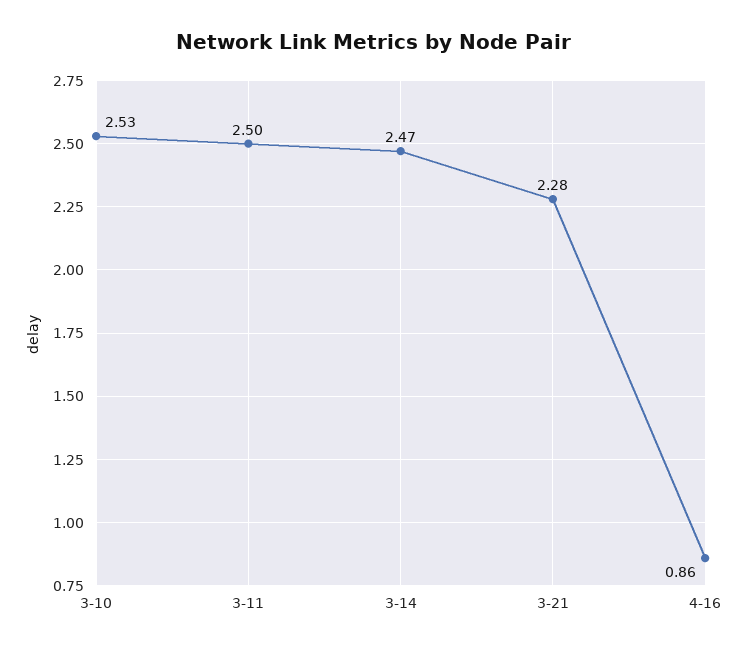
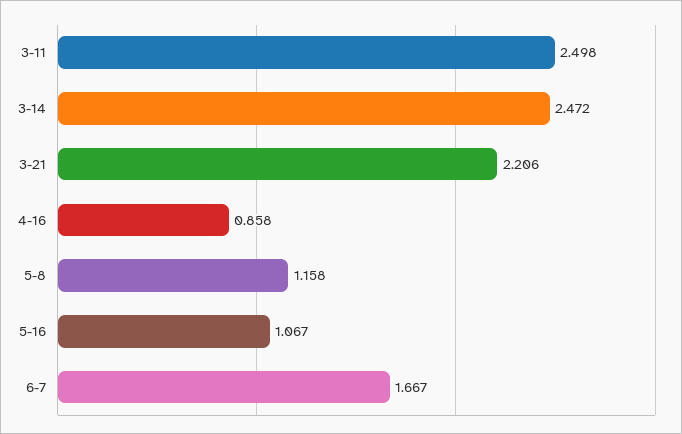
3-10: 2.53 -> none
3-21: 2.28 -> 2.206
5-8: none -> 1.158
5-16: none -> 1.067
6-7: none -> 1.667

